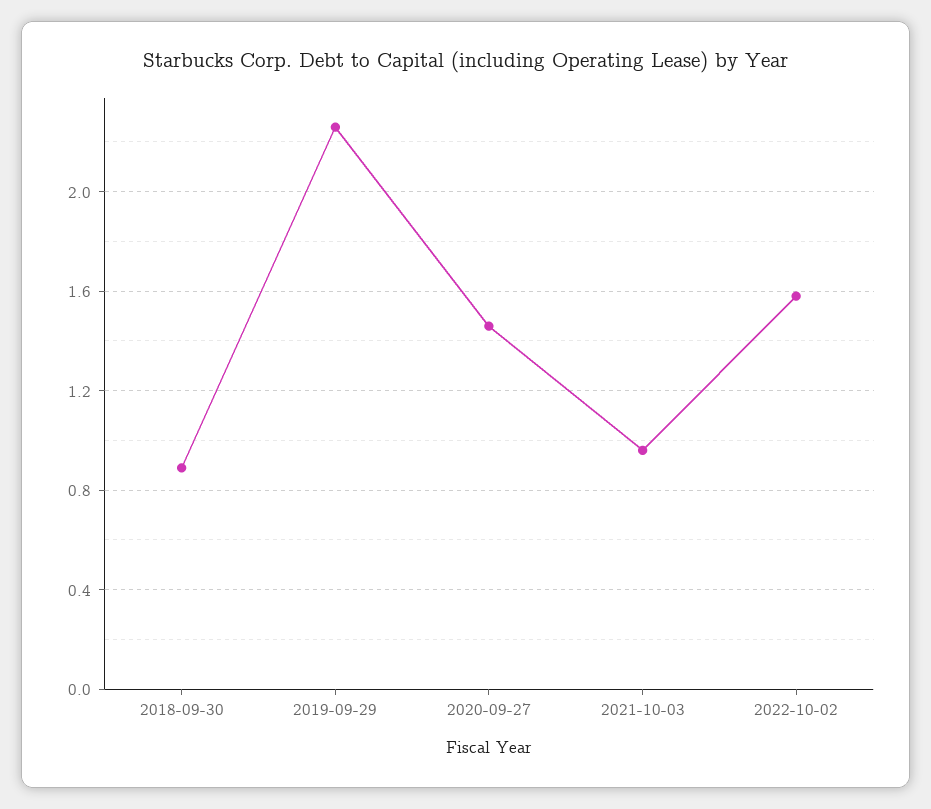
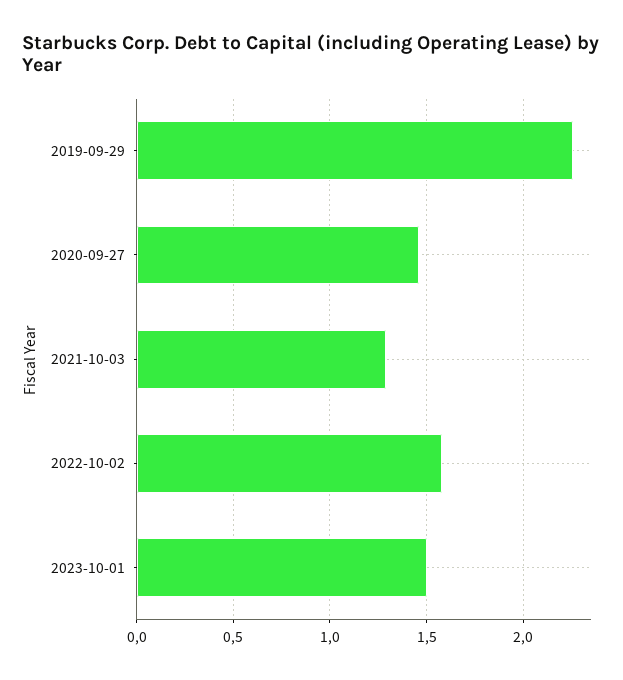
2018-09-30: 0.9 -> none
2021-10-03: 0.95 -> 1.3
2023-10-01: none -> 1.5

